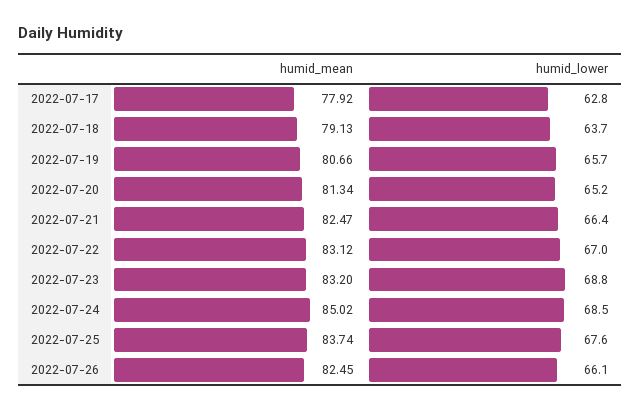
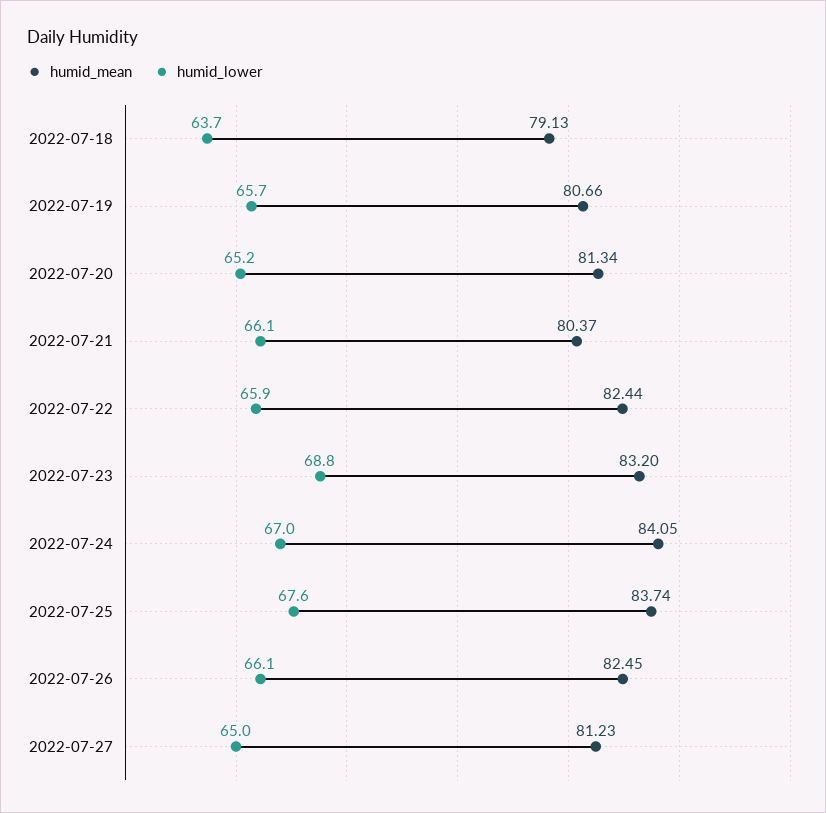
humid_mean, 2022-07-17: 77.92 -> none
humid_lower, 2022-07-17: 62.8 -> none
humid_mean, 2022-07-21: 82.47 -> 80.37
humid_lower, 2022-07-21: 66.4 -> 66.1
humid_mean, 2022-07-22: 83.12 -> 82.44
humid_lower, 2022-07-22: 67 -> 65.9
humid_mean, 2022-07-24: 85.02 -> 84.05
humid_lower, 2022-07-24: 68.5 -> 67
humid_mean, 2022-07-27: none -> 81.23
humid_lower, 2022-07-27: none -> 65

